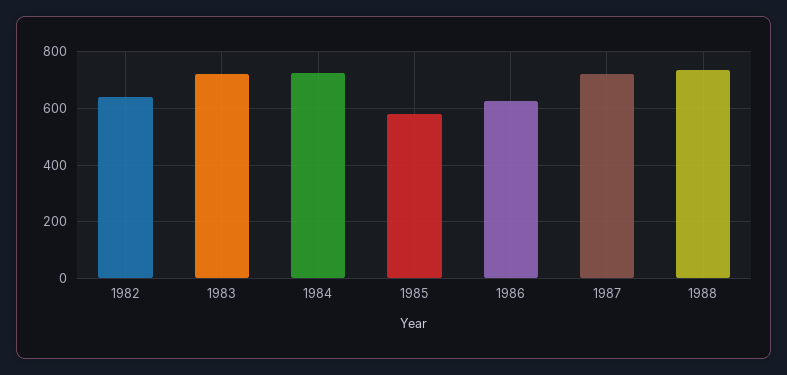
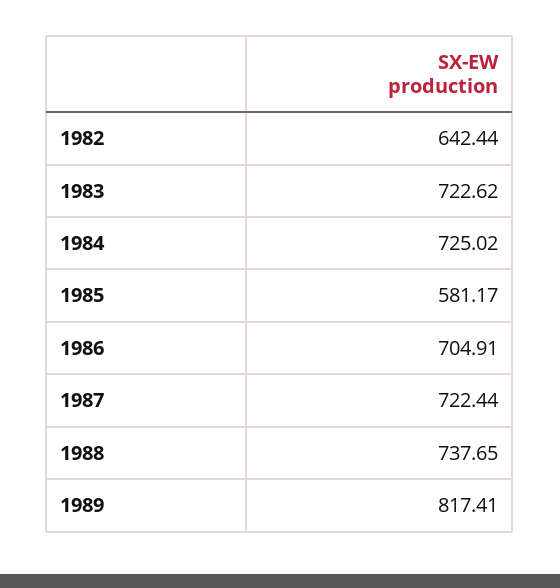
1986: 625 -> 704.91
1989: none -> 817.41

